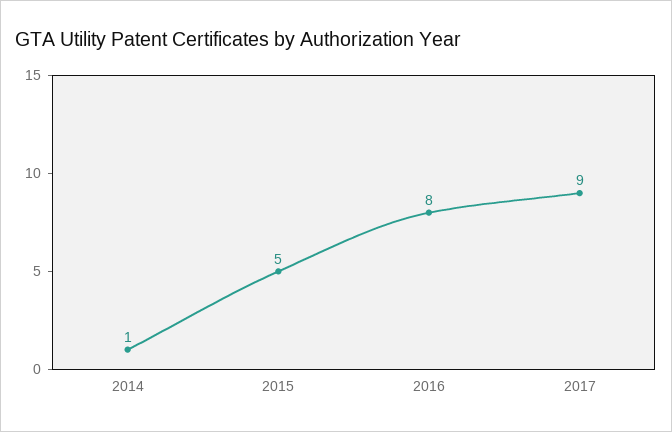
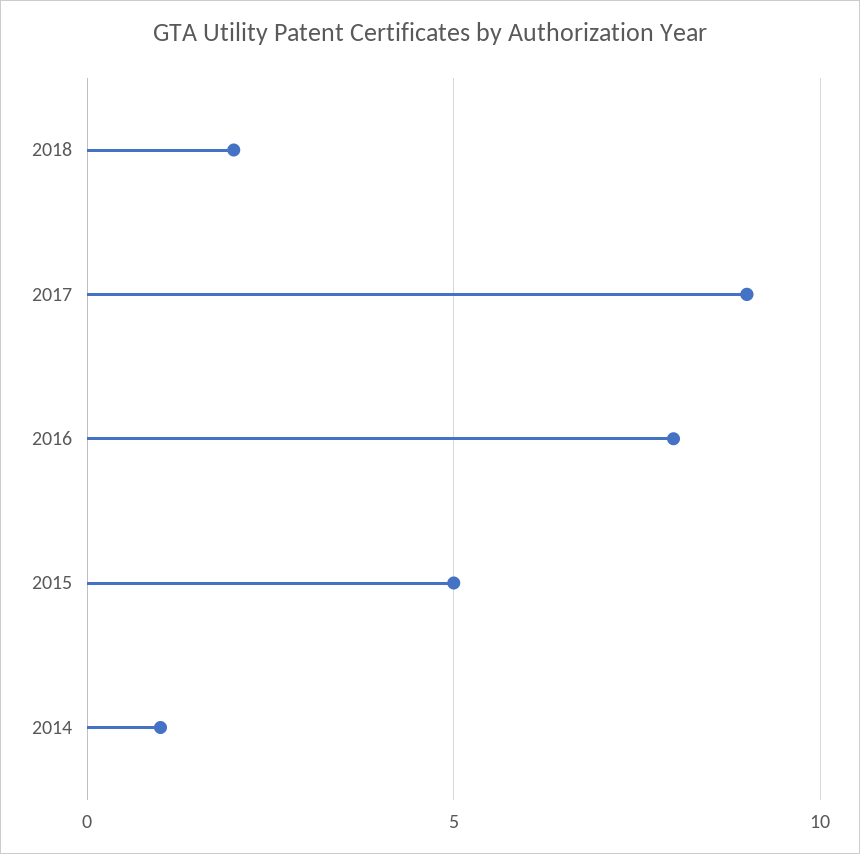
2018: none -> 2

